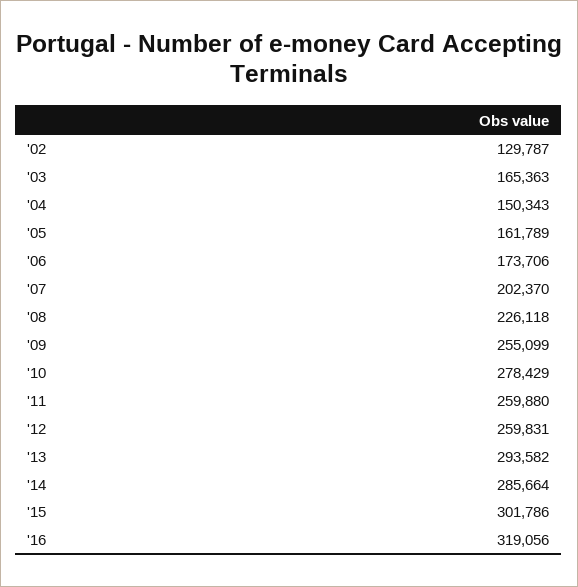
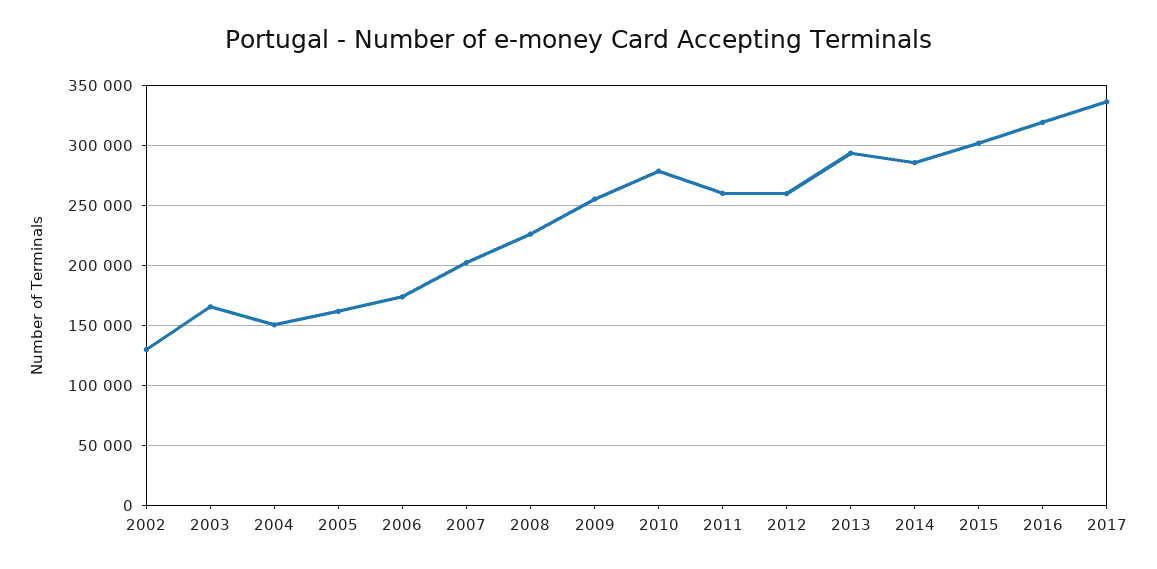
2017: none -> 335000

